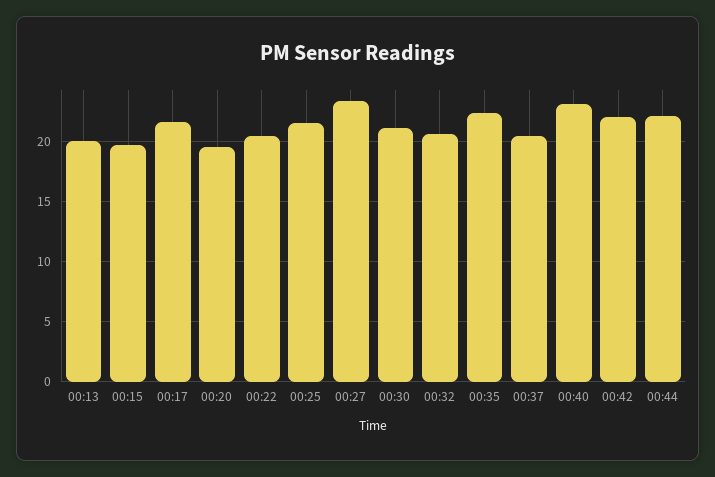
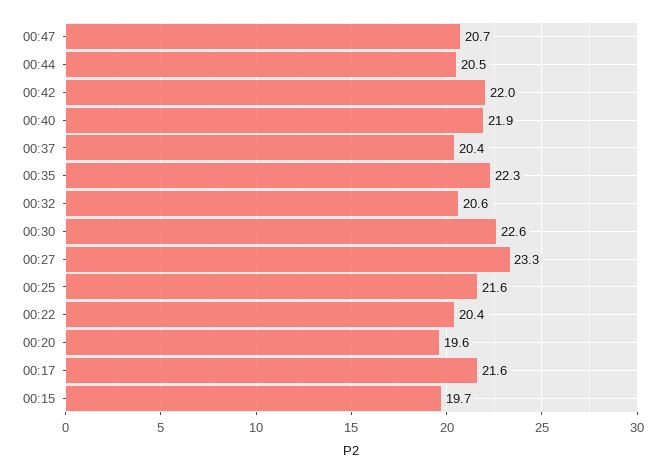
00:13: 20 -> none
00:30: 21 -> 22.6
00:40: 23 -> 21.9
00:44: 22 -> 20.5
00:47: none -> 20.7

